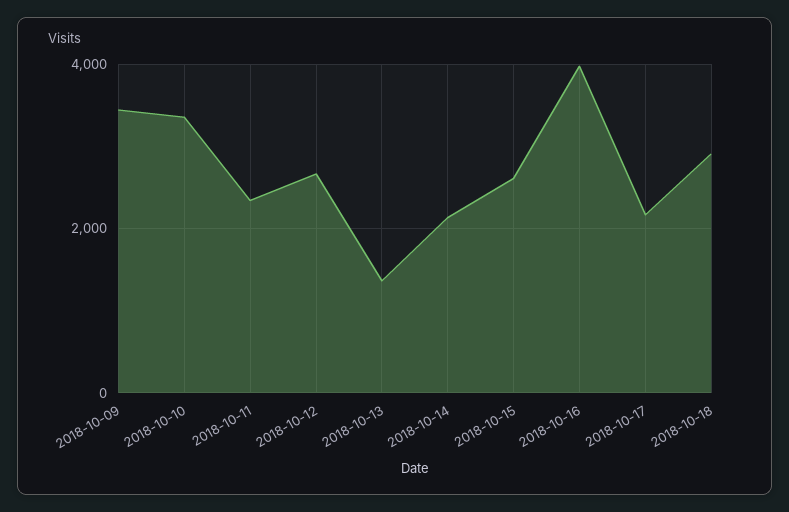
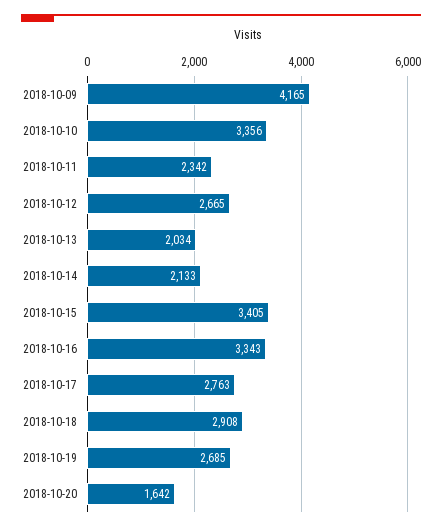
2018-10-09: 3400 -> 4165
2018-10-13: 1400 -> 2034
2018-10-15: 2600 -> 3405
2018-10-16: 4000 -> 3343
2018-10-17: 2200 -> 2763
2018-10-19: none -> 2685
2018-10-20: none -> 1642

